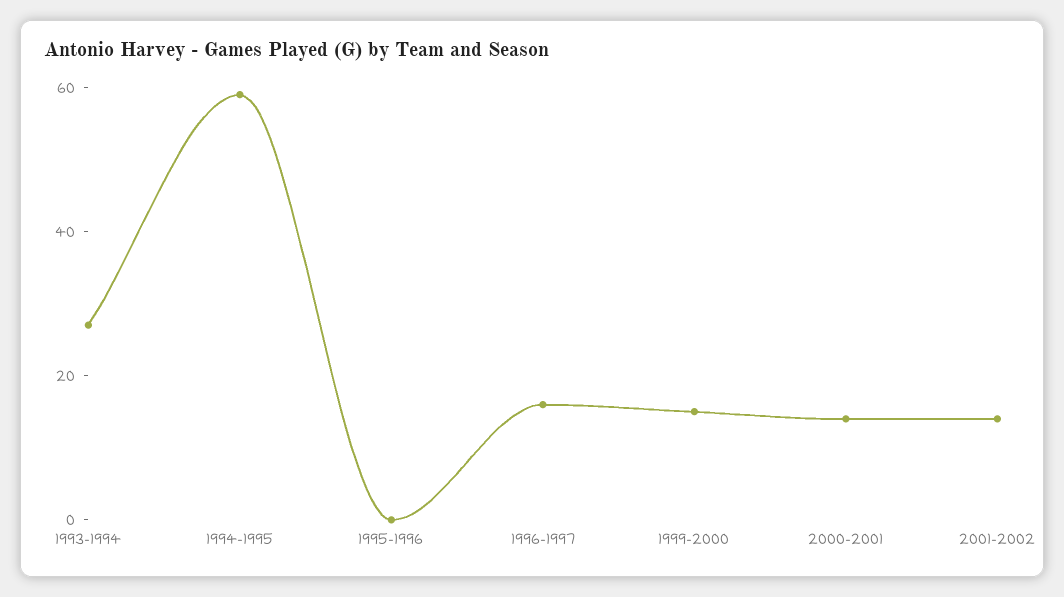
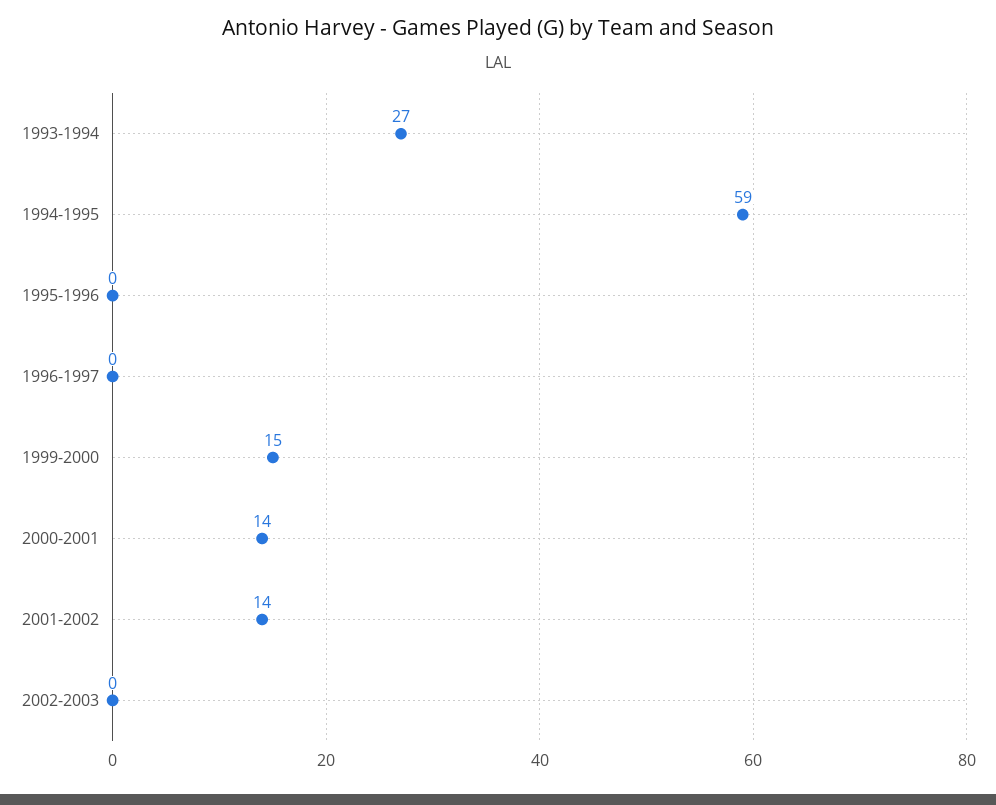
1996-1997: 15 -> 0
2002-2003: none -> 0

